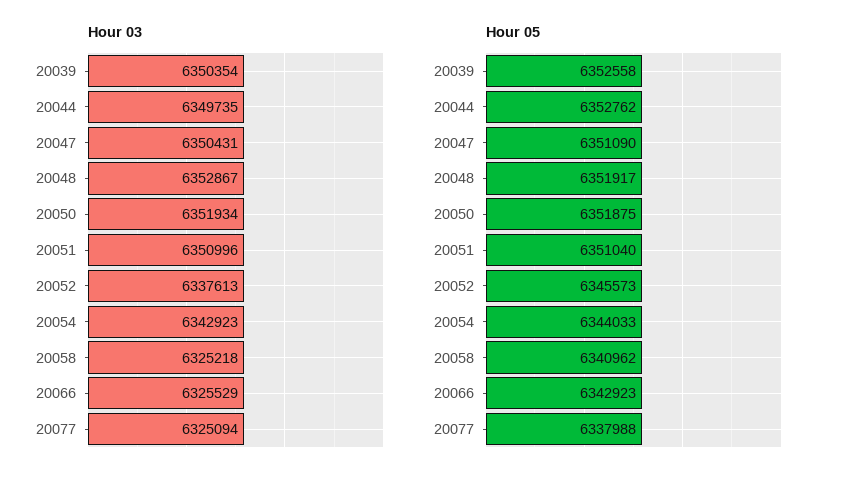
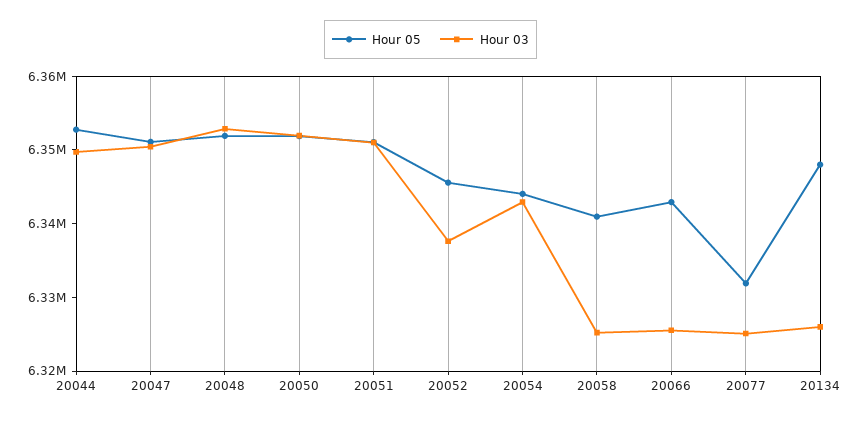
Hour 03, 20039: 6350354 -> none
Hour 05, 20039: 6352558 -> none
Hour 05, 20077: 6337988 -> 6332000
Hour 05, 20134: none -> 6348000
Hour 03, 20134: none -> 6326000

